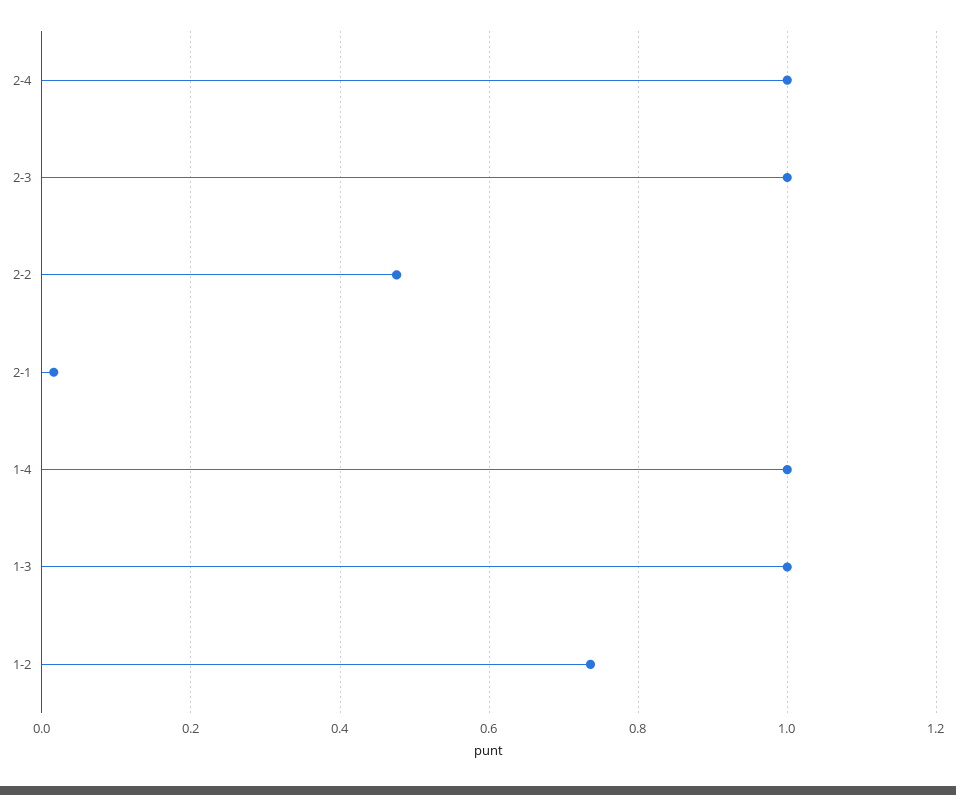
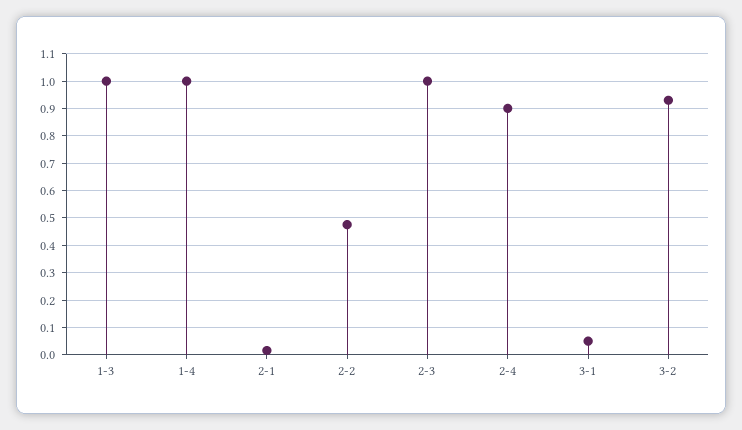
2-4: 1 -> 0.9
1-2: 0.74 -> none
3-1: none -> 0.05
3-2: none -> 0.925

